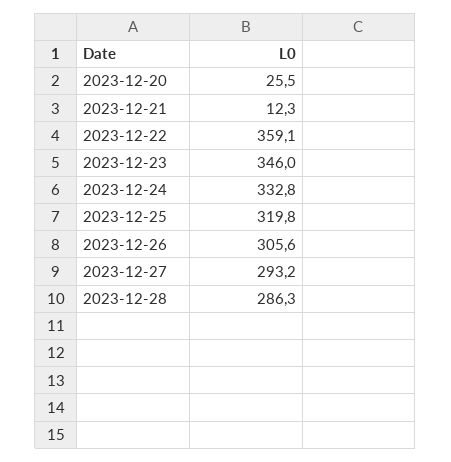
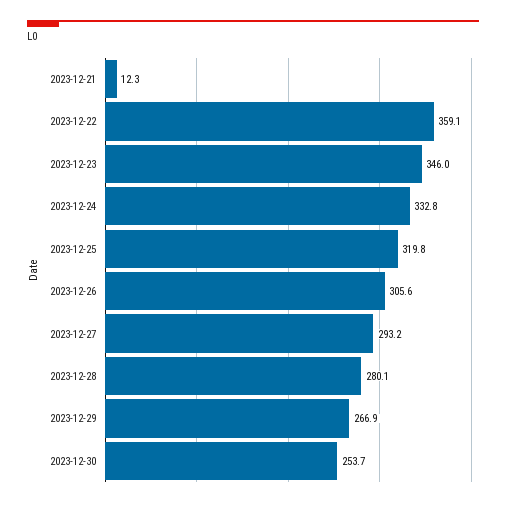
2023-12-20: 25.5 -> none
2023-12-28: 286.3 -> 280.1
2023-12-29: none -> 266.9
2023-12-30: none -> 253.7

